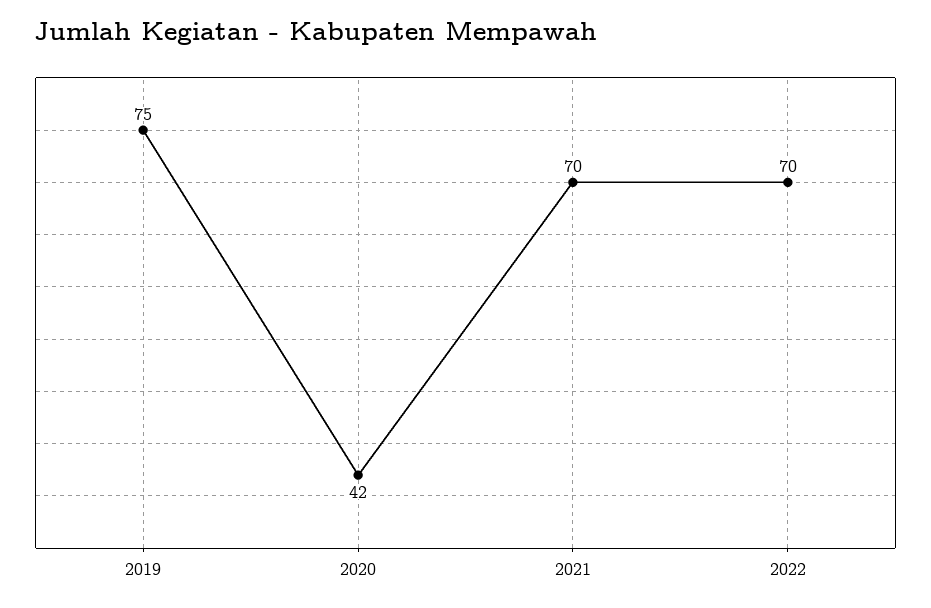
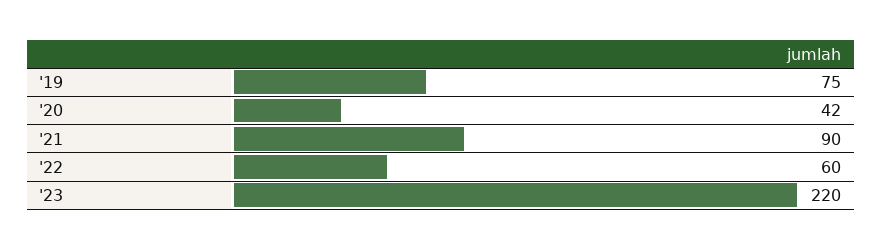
2021: 70 -> 90
2022: 70 -> 60
'23: none -> 220

